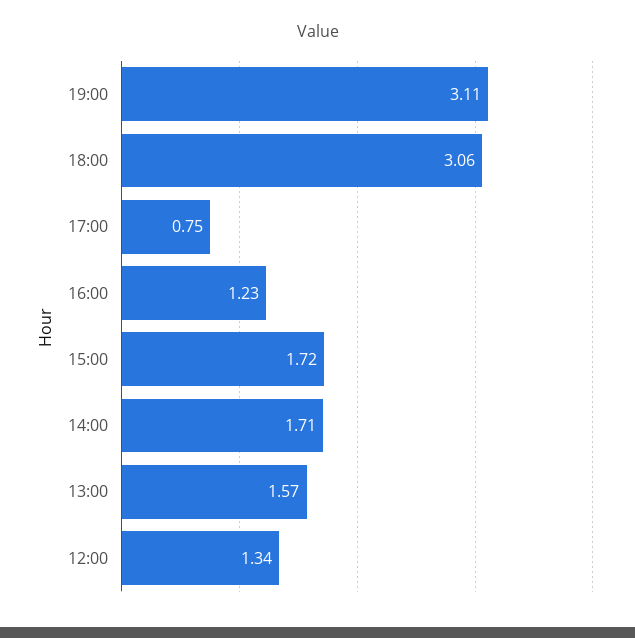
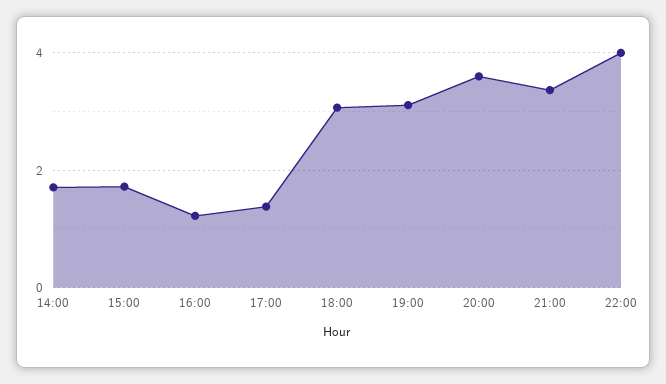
17:00: 0.75 -> 1.4
13:00: 1.57 -> none
12:00: 1.34 -> none
20:00: none -> 3.6
21:00: none -> 3.4
22:00: none -> 4

